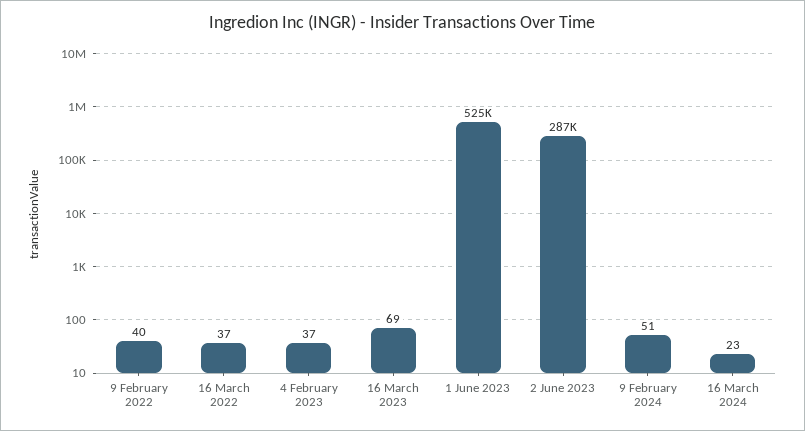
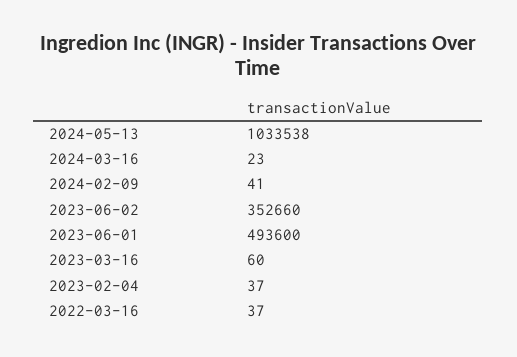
9 February 2022: 40 -> none
16 March 2023: 69 -> 60
1 June 2023: 525000 -> 493600
2 June 2023: 287000 -> 352660
9 February 2024: 51 -> 41
2024-05-13: none -> 1033538

